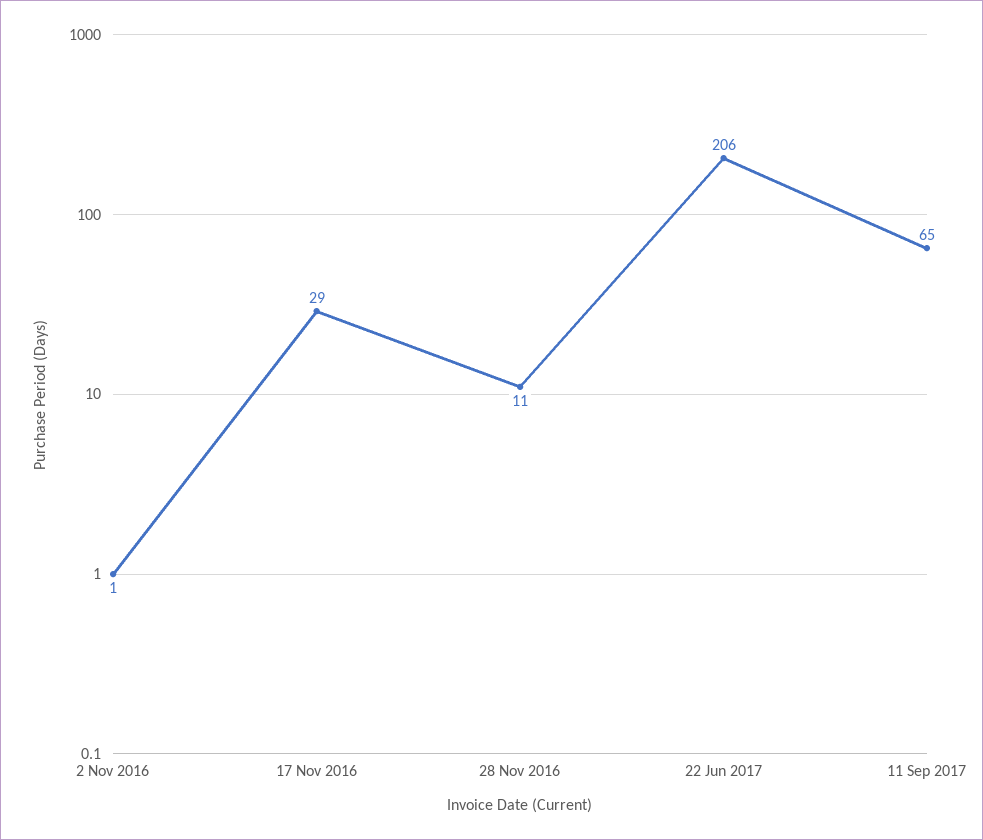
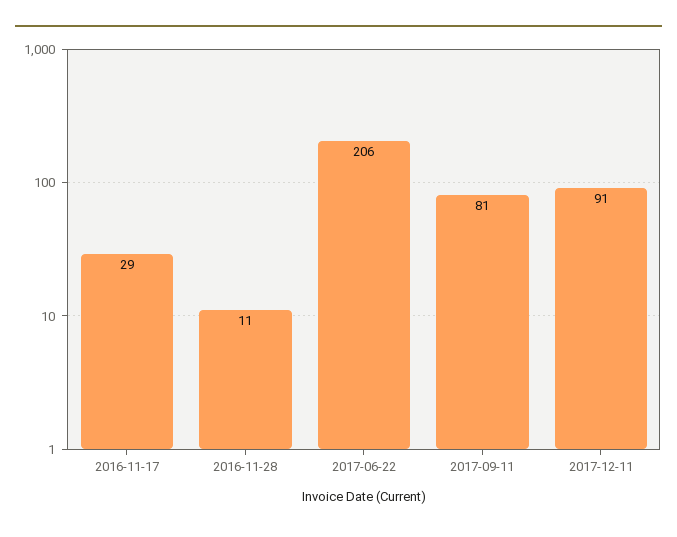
2 Nov 2016: 1 -> none
11 Sep 2017: 65 -> 81
2017-12-11: none -> 91

